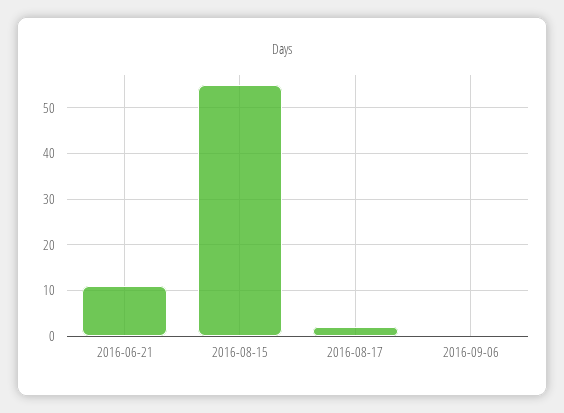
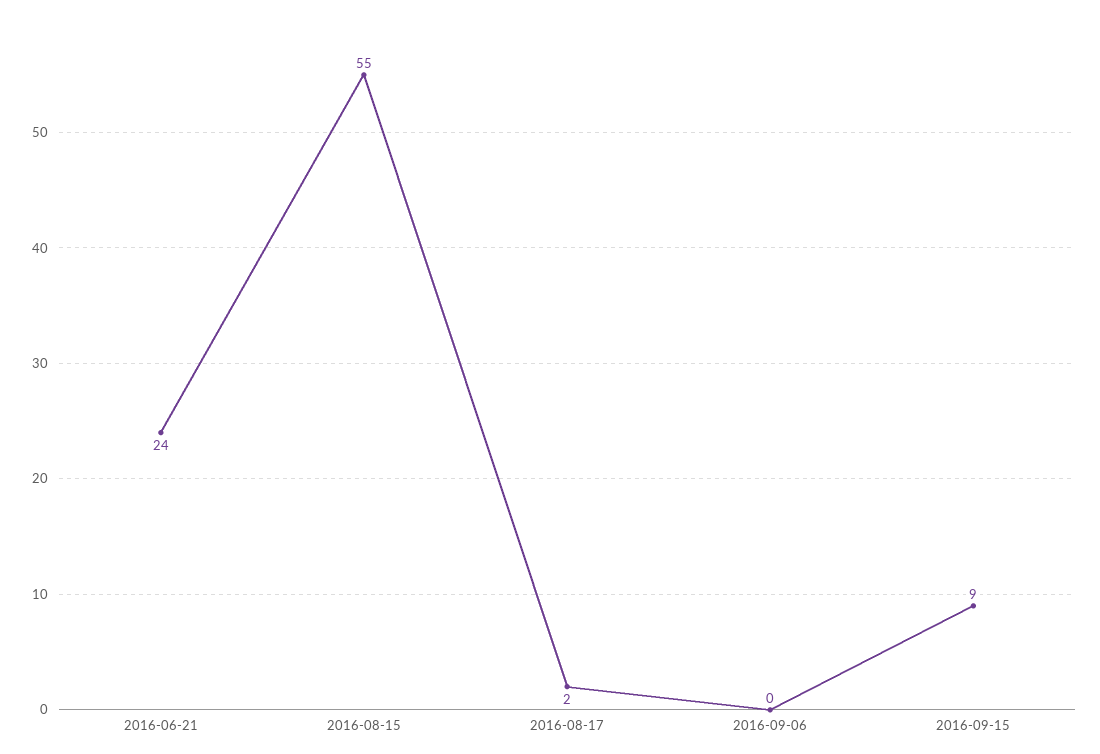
2016-06-21: 10 -> 24
2016-09-15: none -> 9

